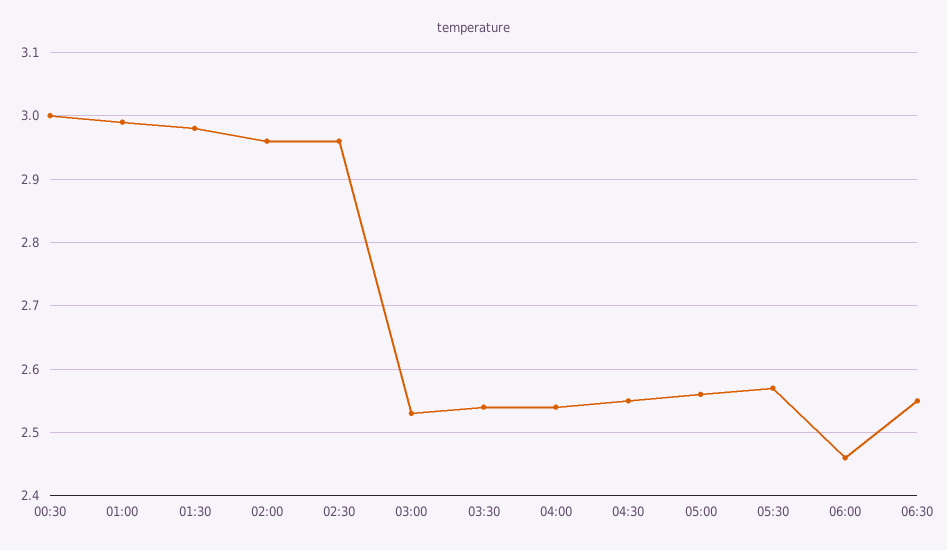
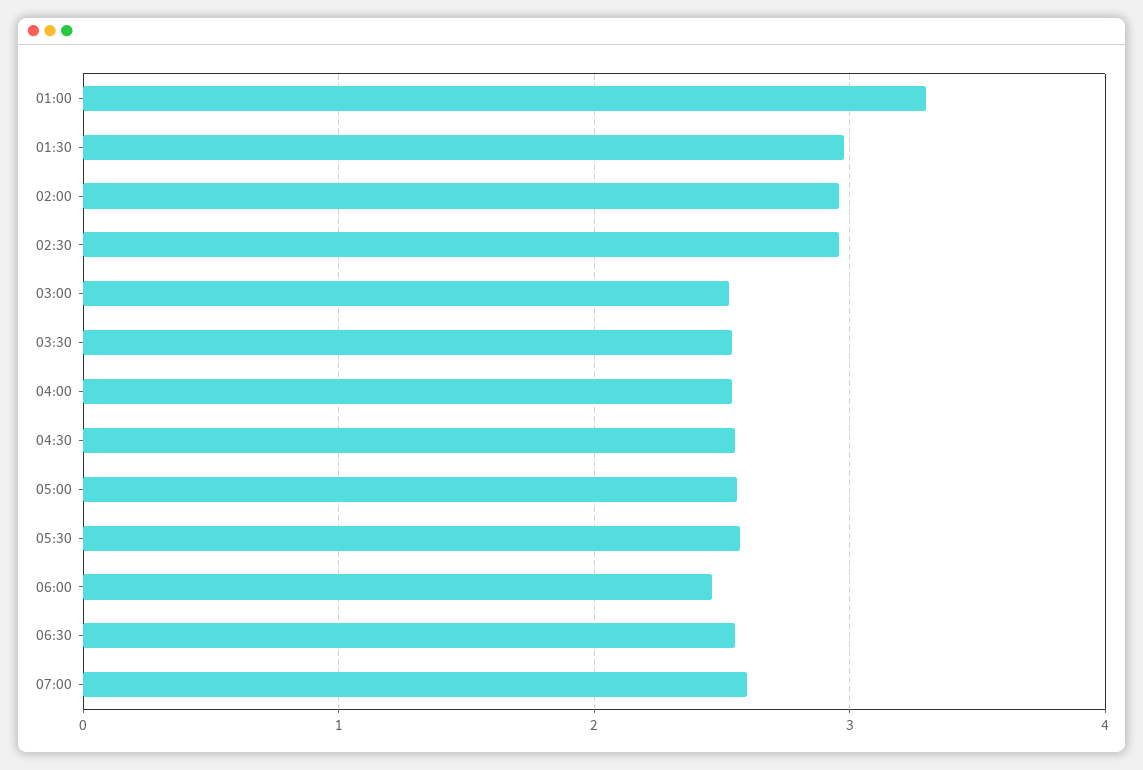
00:30: 3 -> none
01:00: 2.99 -> 3.3
07:00: none -> 2.6

